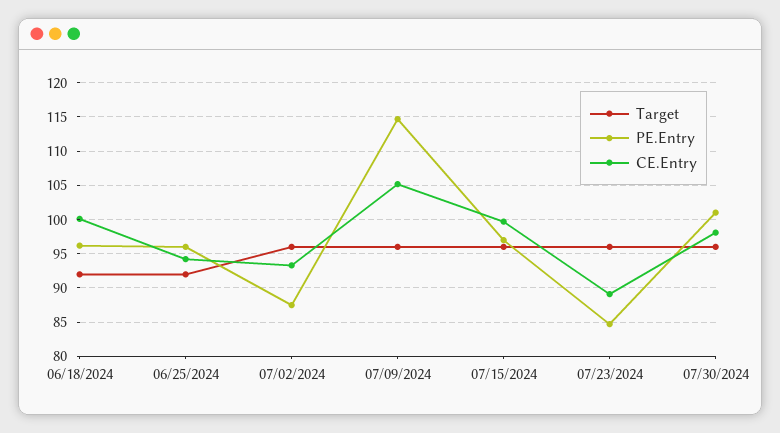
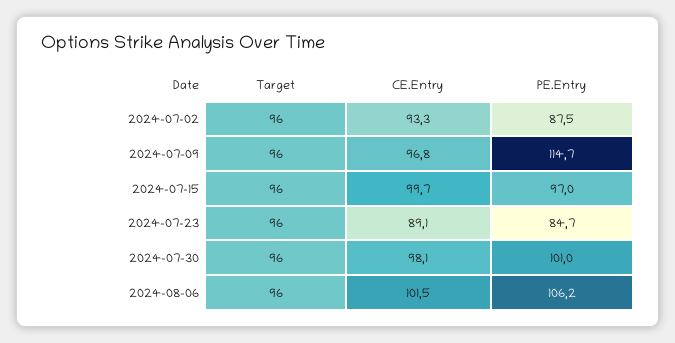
Target, 06/18/2024: 92 -> none
PE.Entry, 06/18/2024: 96 -> none
CE.Entry, 06/18/2024: 100 -> none
Target, 06/25/2024: 92 -> none
PE.Entry, 06/25/2024: 96 -> none
CE.Entry, 06/25/2024: 94 -> none
CE.Entry, 07/09/2024: 105 -> 96.8
Target, 2024-08-06: none -> 96
CE.Entry, 2024-08-06: none -> 101.5
PE.Entry, 2024-08-06: none -> 106.2

